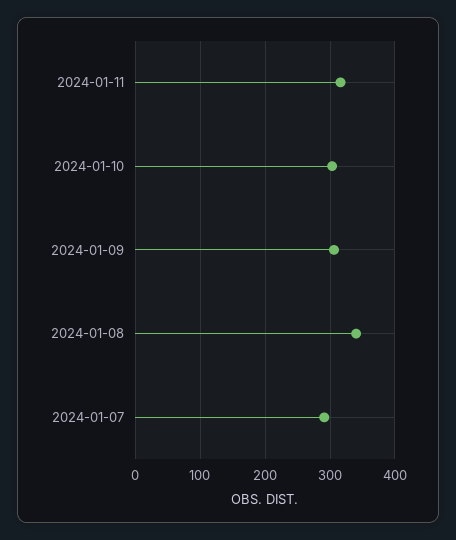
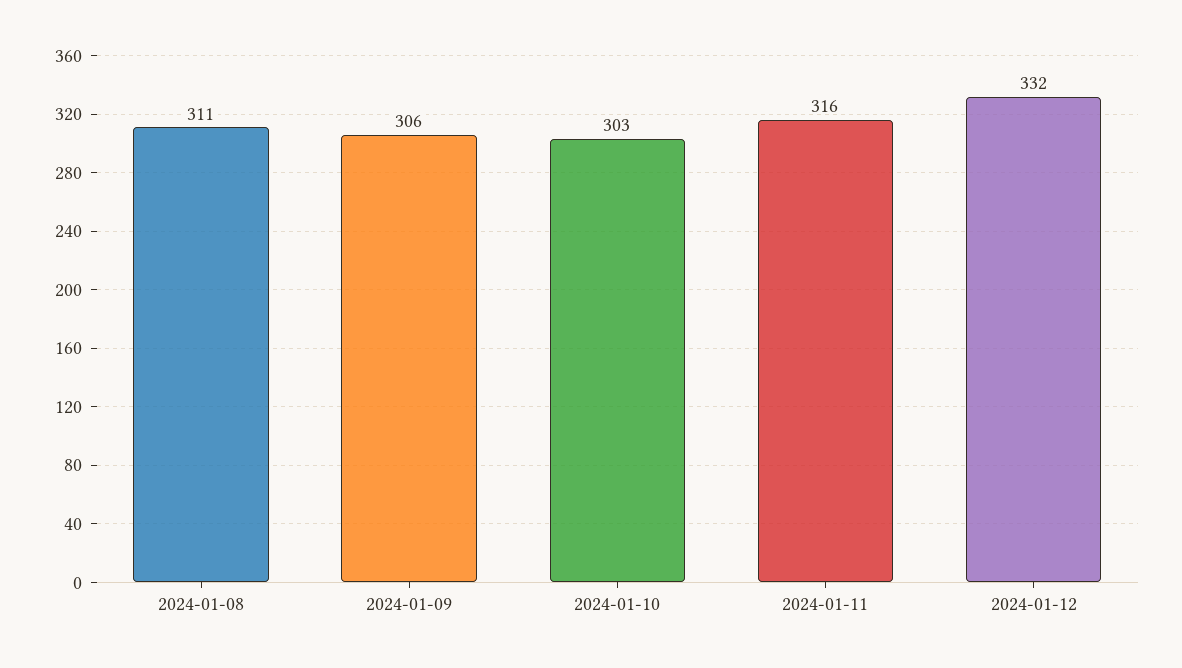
2024-01-08: 340 -> 311
2024-01-07: 290 -> none
2024-01-12: none -> 332

